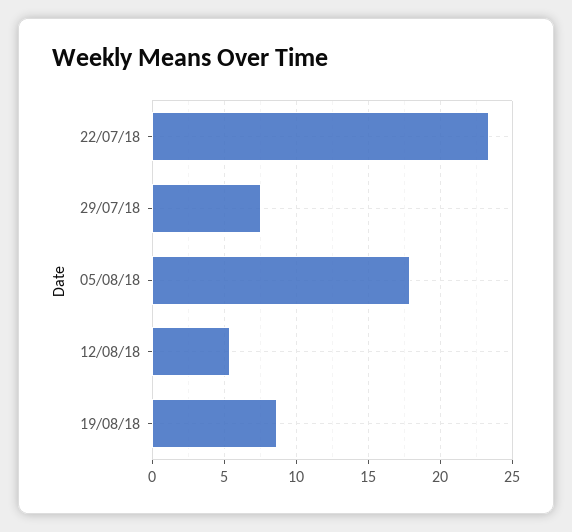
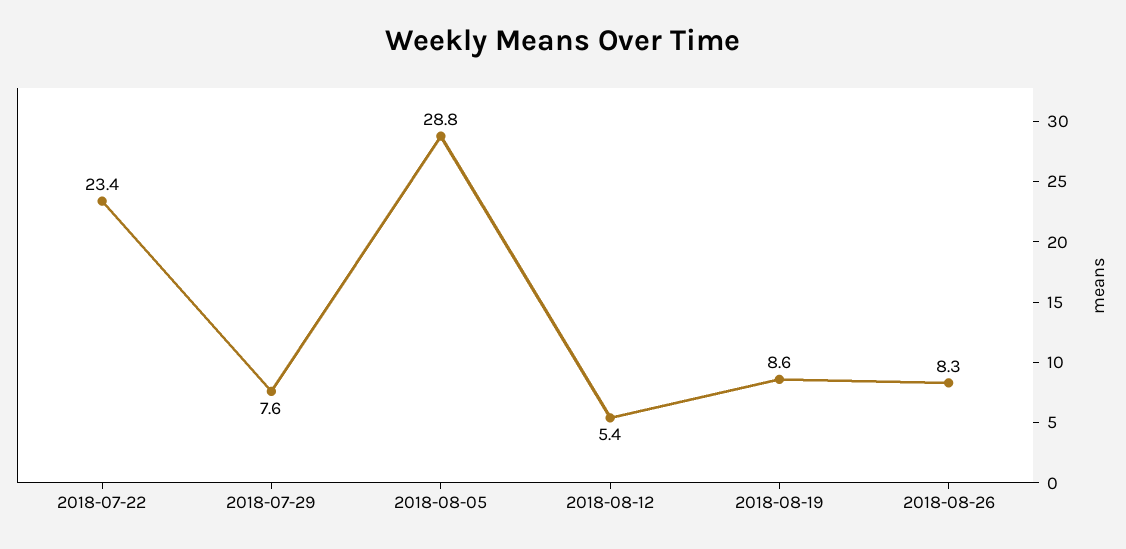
05/08/18: 18 -> 28.8
2018-08-26: none -> 8.3

